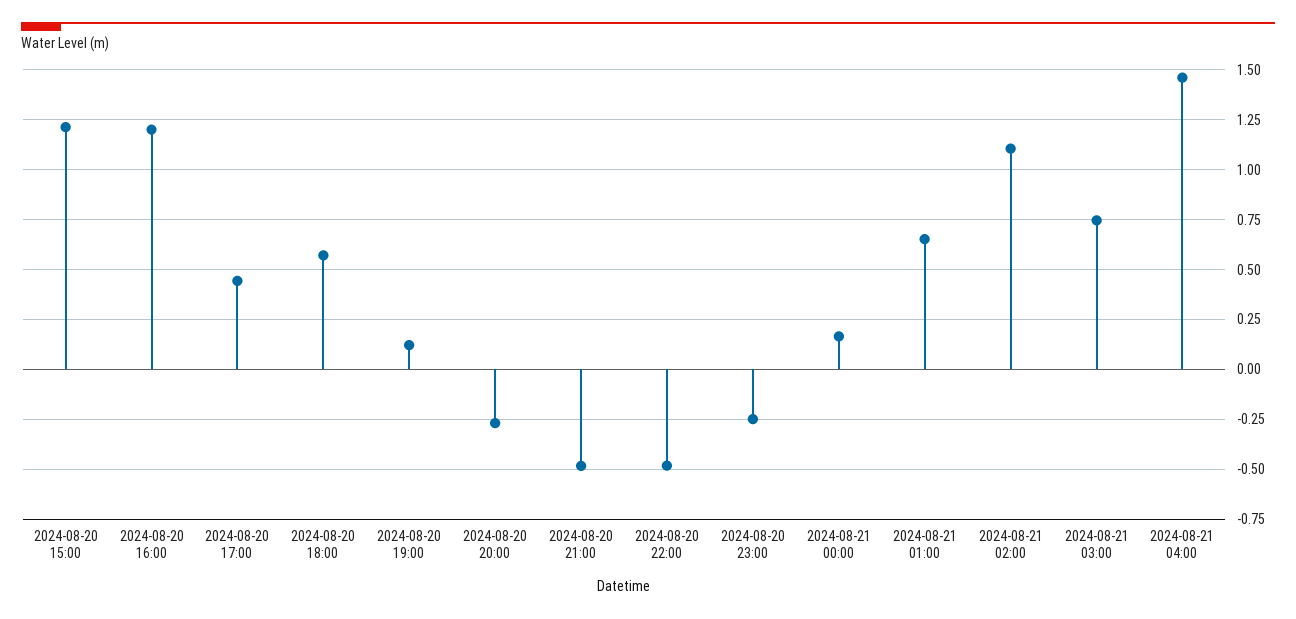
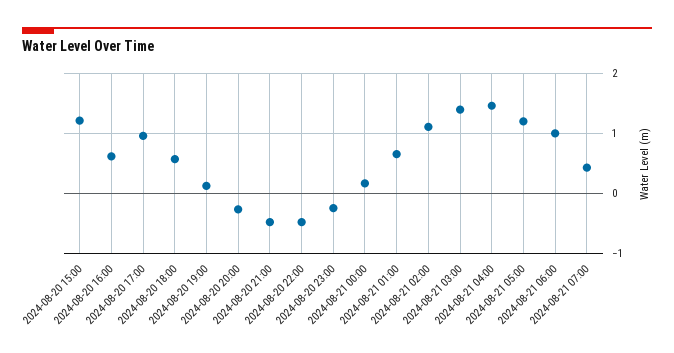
2024-08-20 16:00: 1.2 -> 0.6
2024-08-20 17:00: 0.45 -> 1
2024-08-21 03:00: 0.75 -> 1.4
2024-08-21 05:00: none -> 1.2
2024-08-21 06:00: none -> 1
2024-08-21 07:00: none -> 0.4

